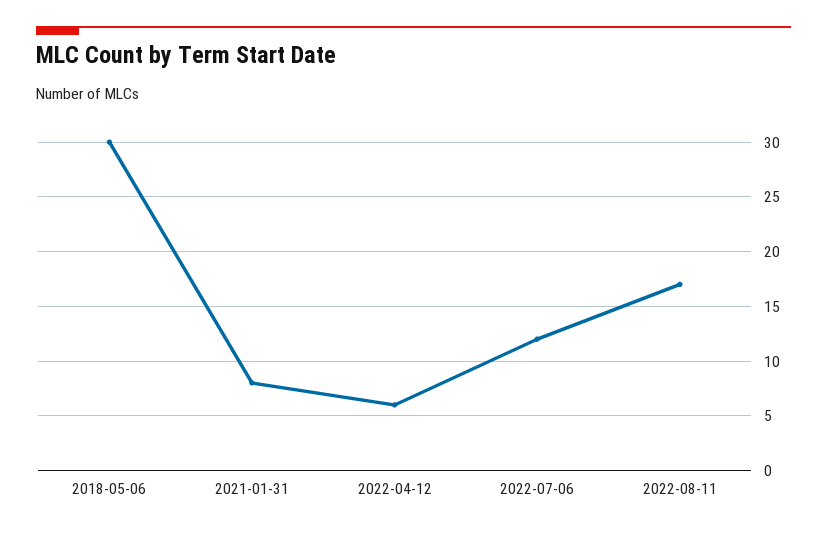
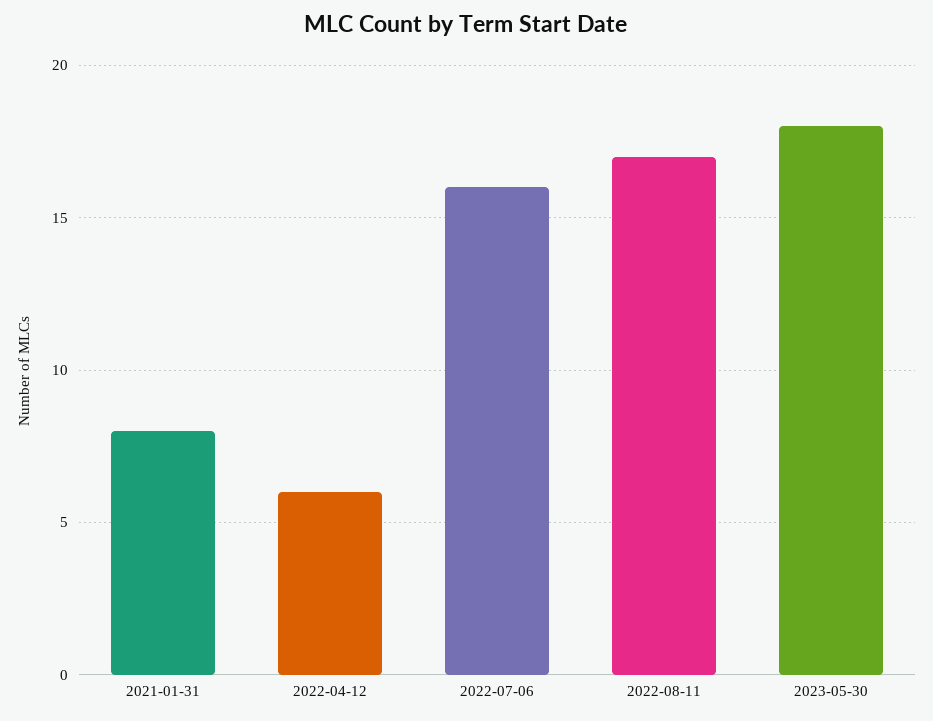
2018-05-06: 30 -> none
2022-07-06: 12 -> 16
2023-05-30: none -> 18

